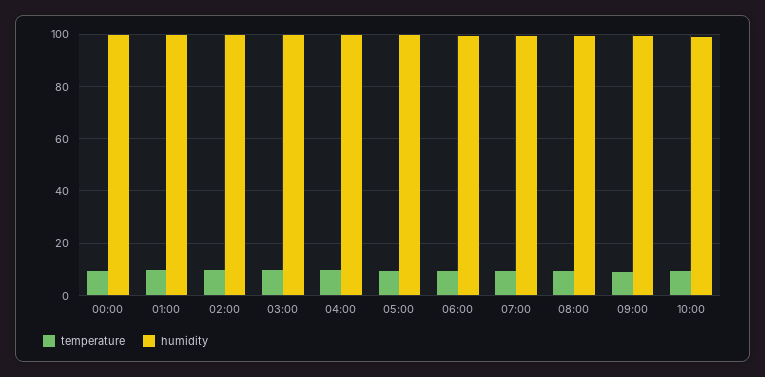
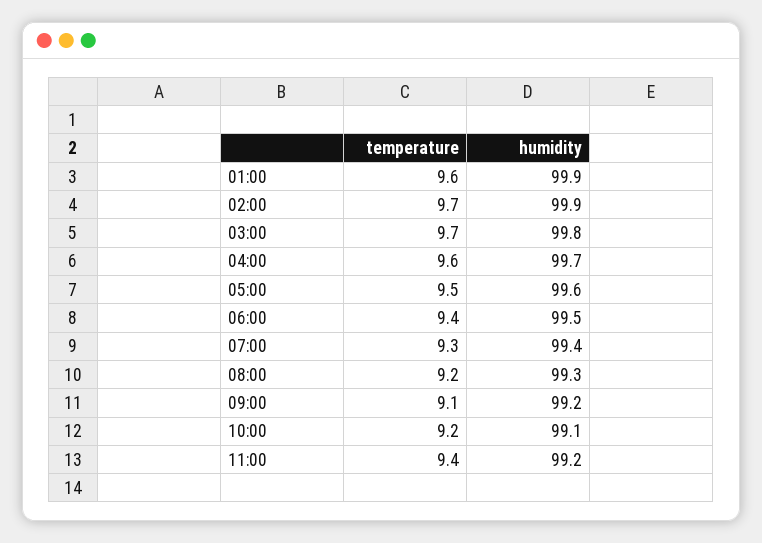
temperature, 00:00: 10 -> none
humidity, 00:00: 100 -> none
temperature, 11:00: none -> 9.4
humidity, 11:00: none -> 99.2

